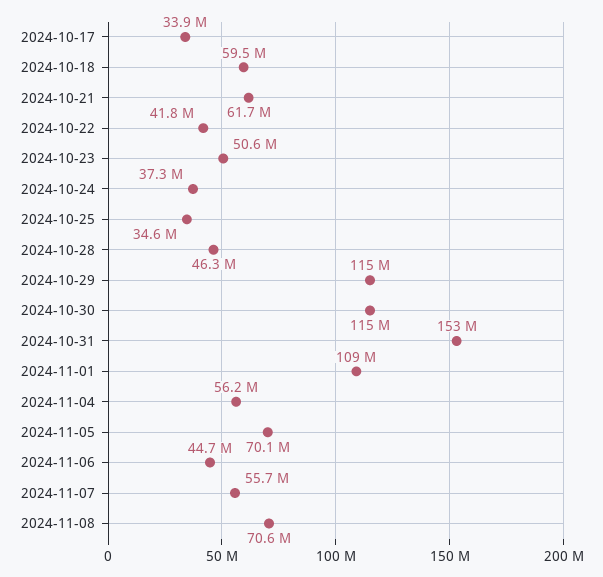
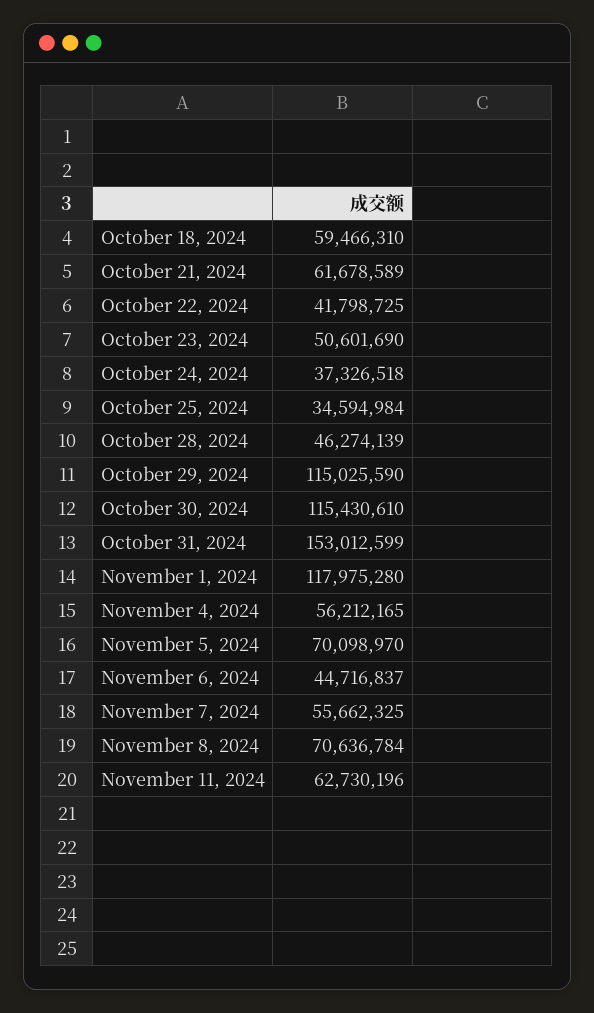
2024-10-17: 33900000 -> none
2024-11-01: 109000000 -> 117975280
November 11, 2024: none -> 62730196

